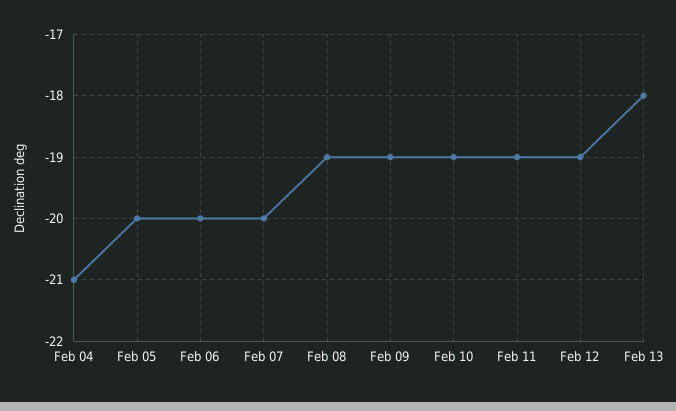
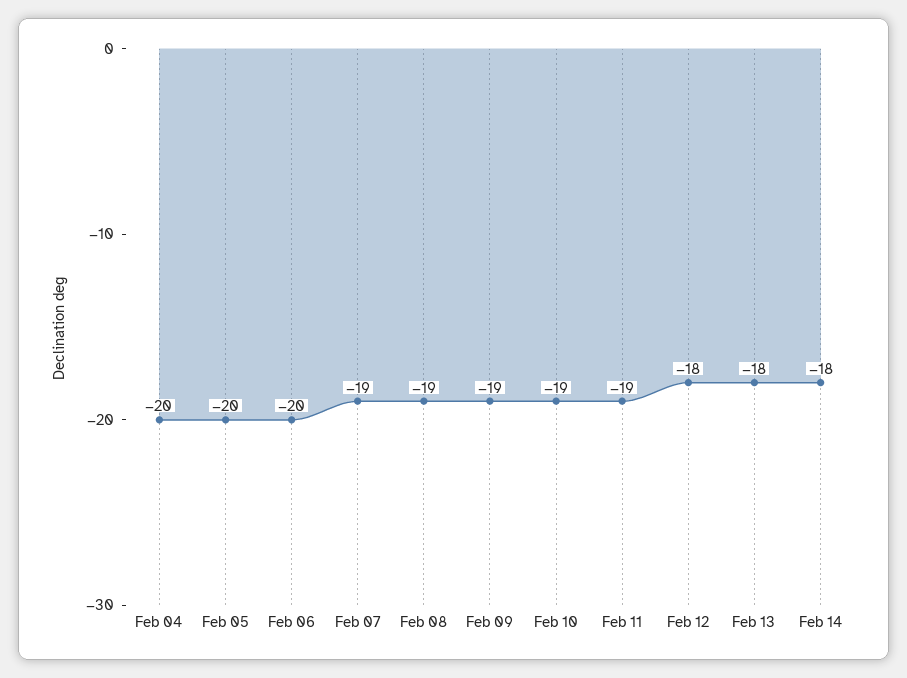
Feb 04: -21 -> -20
Feb 07: -20 -> -19
Feb 12: -19 -> -18
Feb 14: none -> -18

